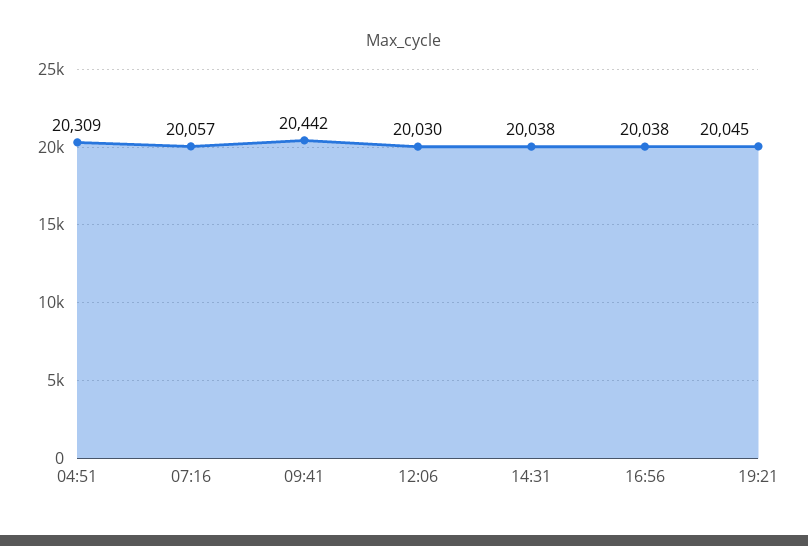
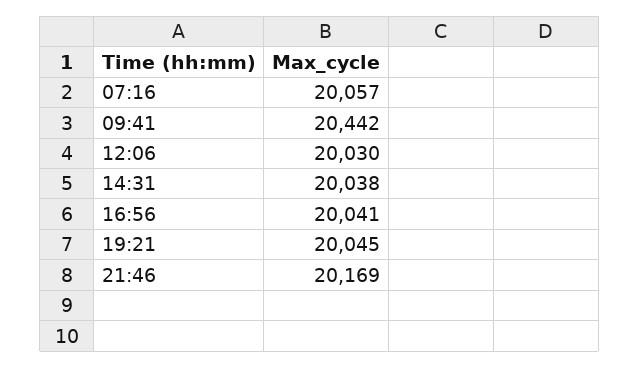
04:51: 20309 -> none
16:56: 20038 -> 20041
21:46: none -> 20169

